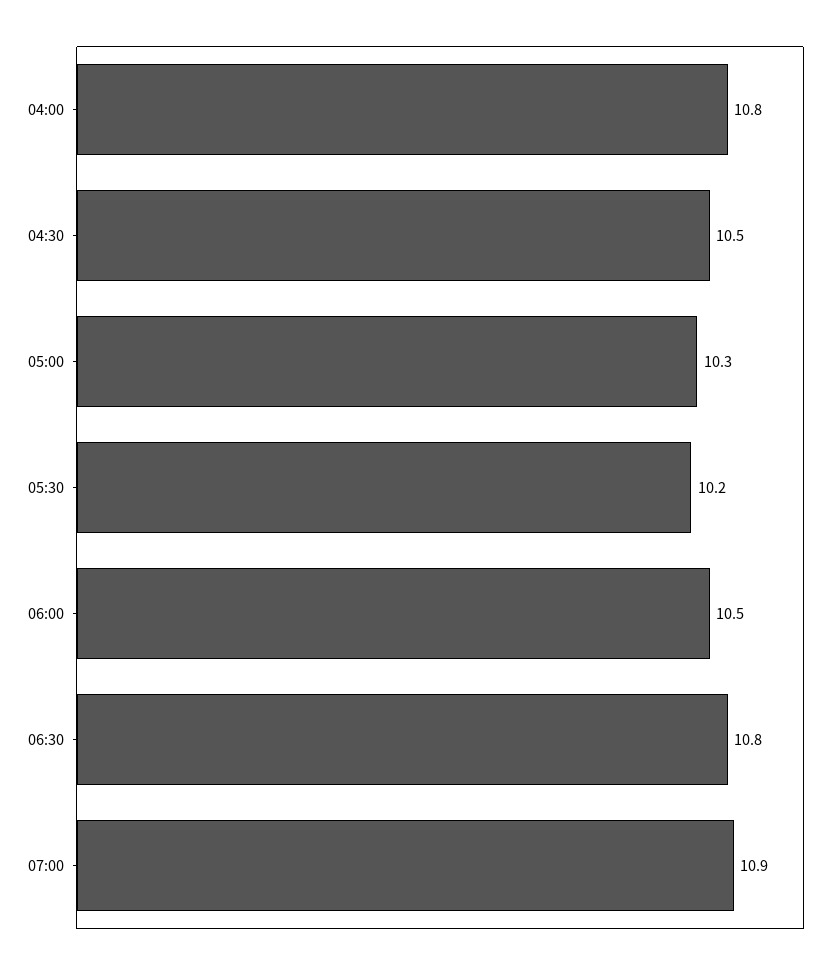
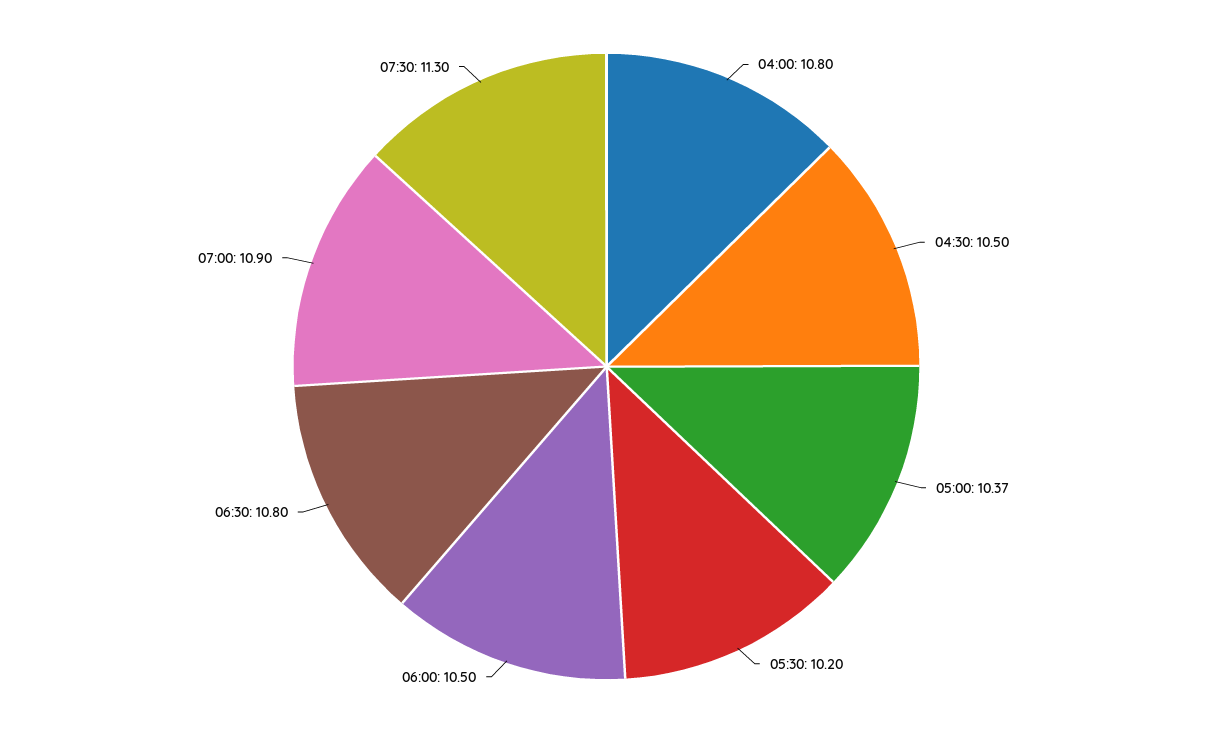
05:00: 10.3 -> 10.37
07:30: none -> 11.3

